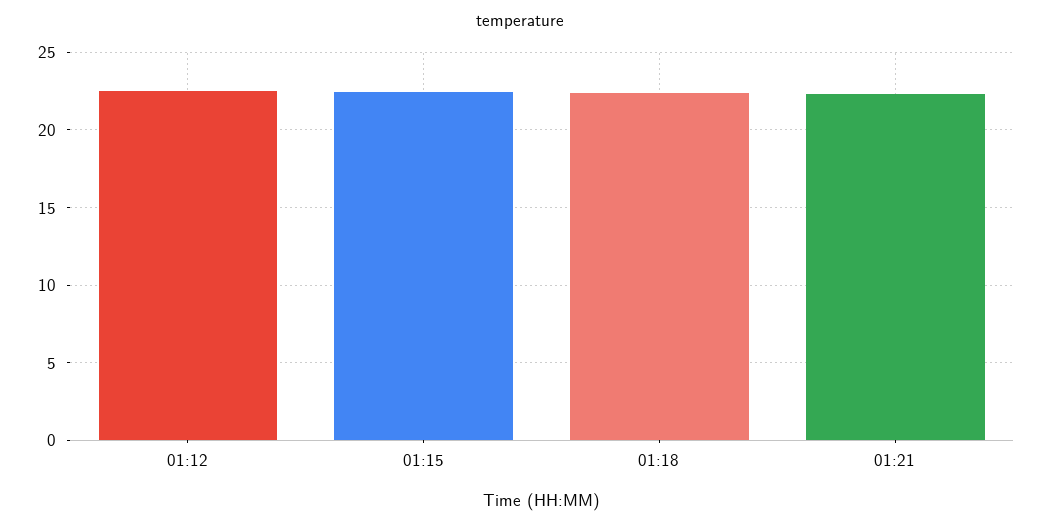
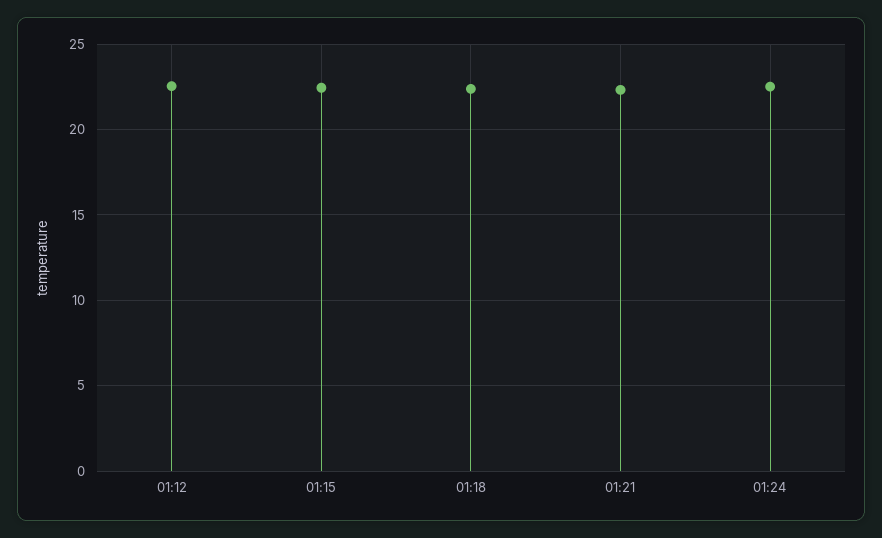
01:24: none -> 22.5

